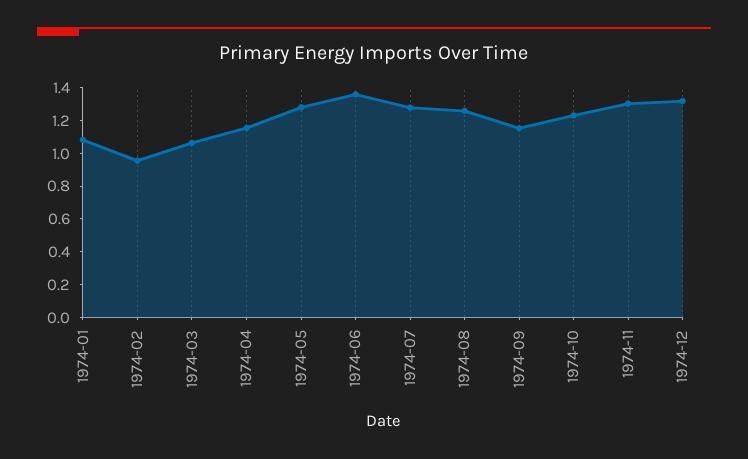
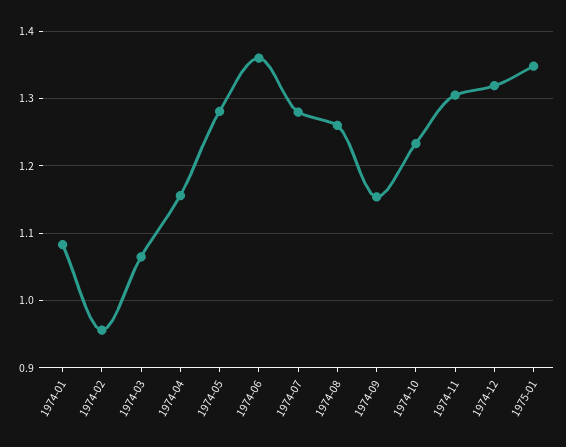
1975-01: none -> 1.35

